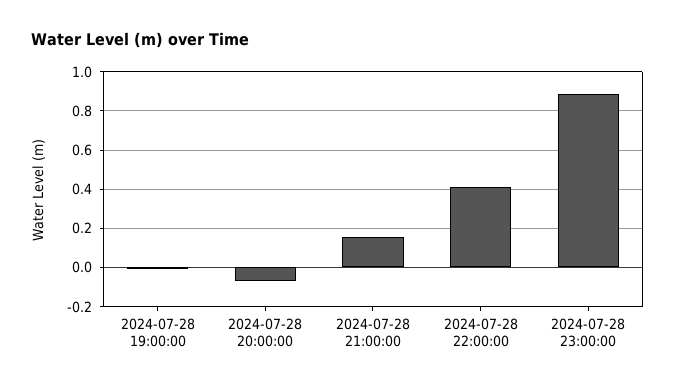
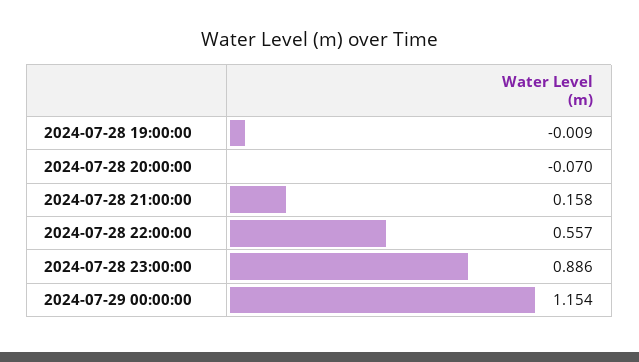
2024-07-28 22:00:00: 0.4 -> 0.557
2024-07-29 00:00:00: none -> 1.154

